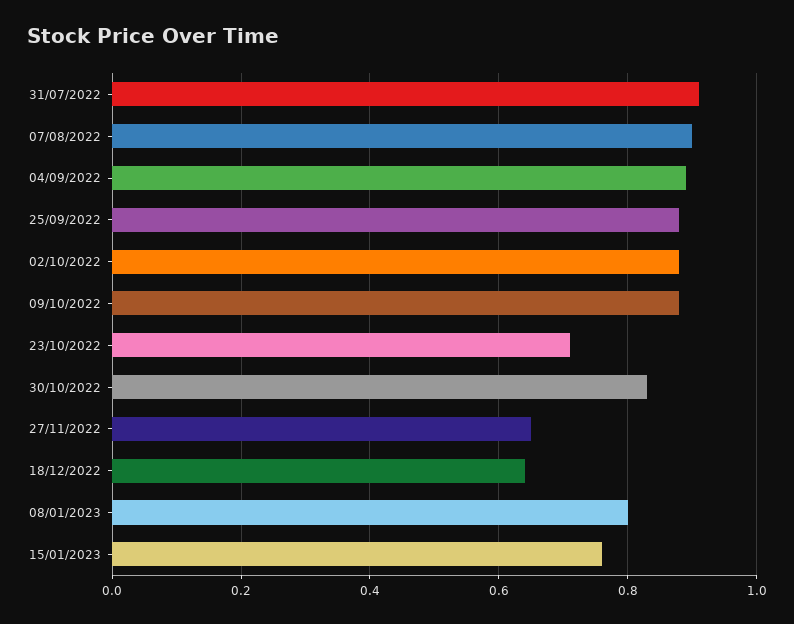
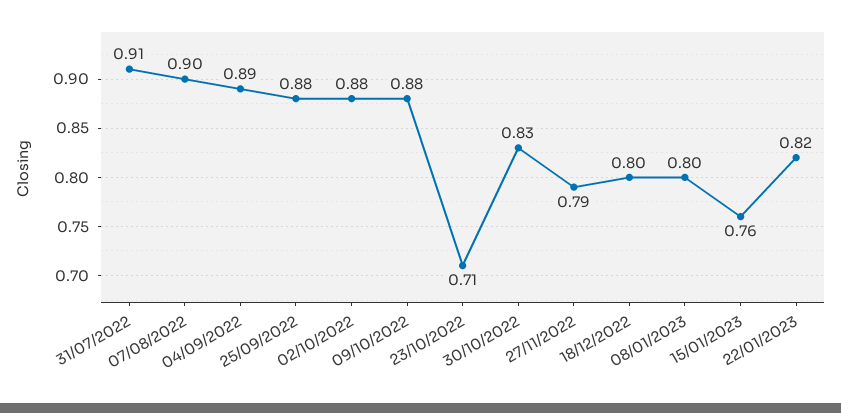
27/11/2022: 0.65 -> 0.79
18/12/2022: 0.65 -> 0.8
22/01/2023: none -> 0.82

